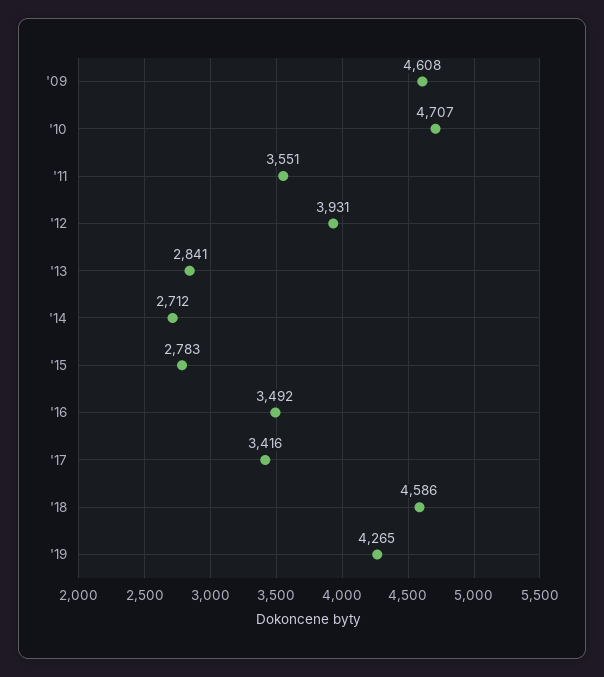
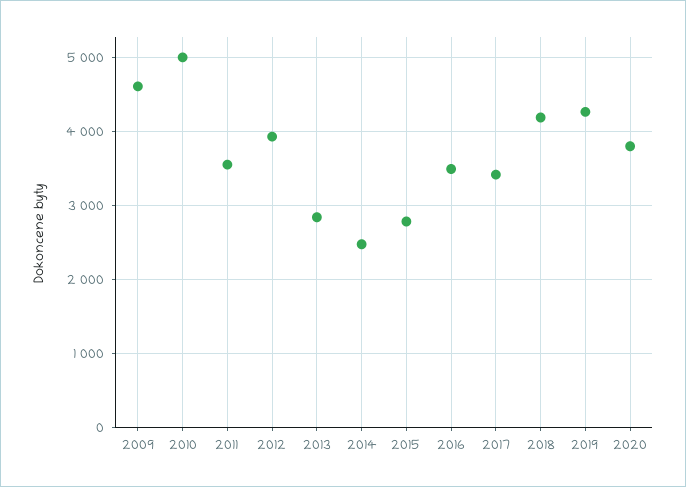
'10: 4707 -> 5000
'14: 2712 -> 2500
'18: 4586 -> 4200
2020: none -> 3800

